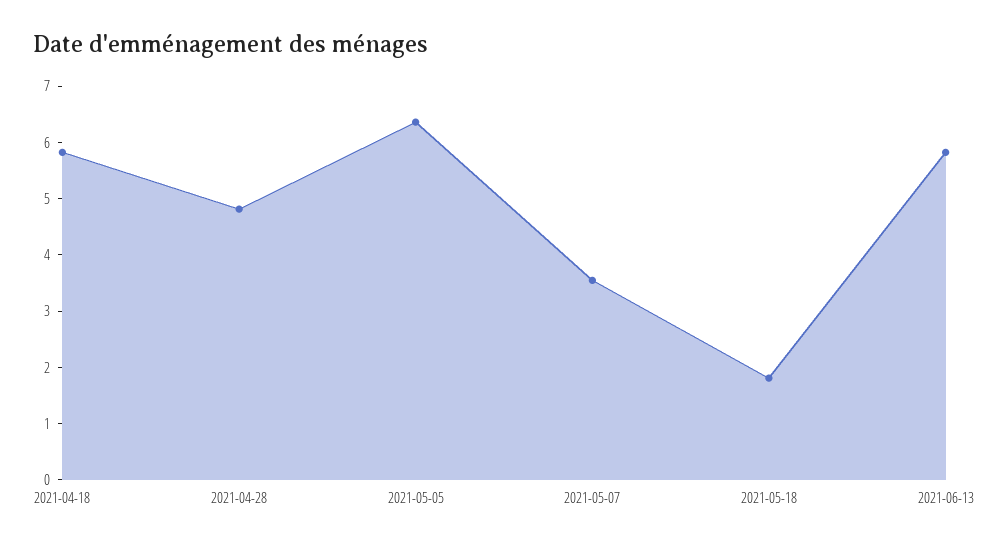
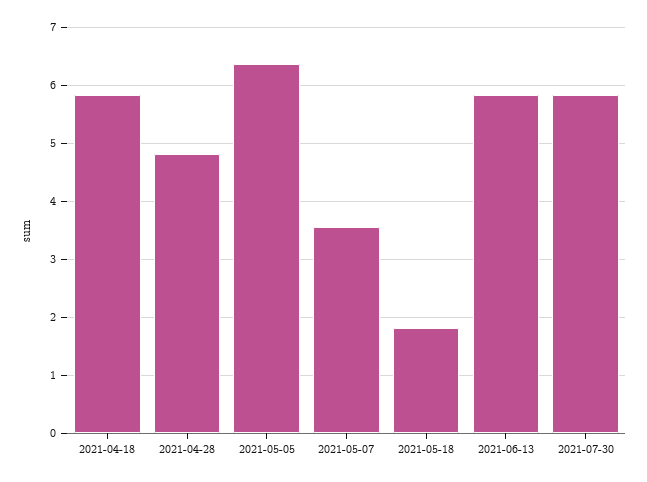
2021-07-30: none -> 5.8

